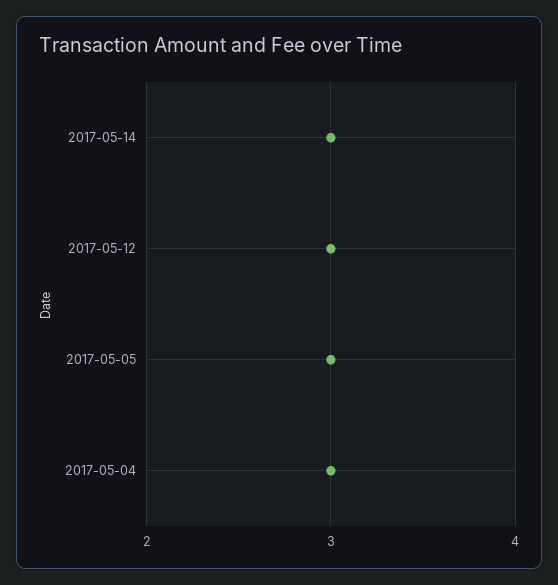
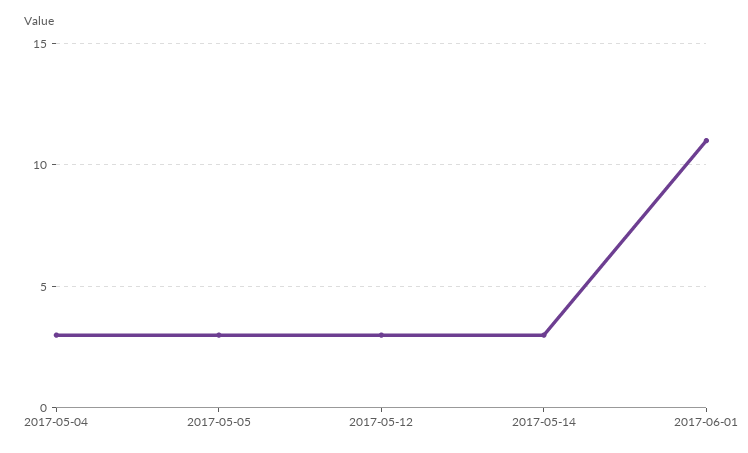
2017-06-01: none -> 11

